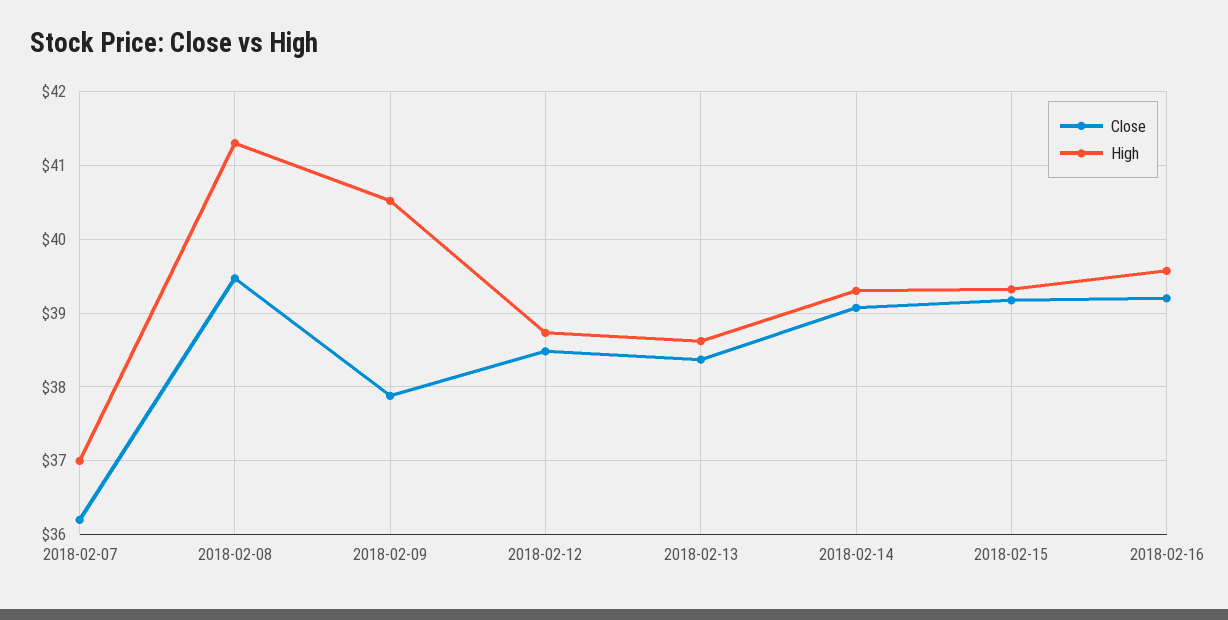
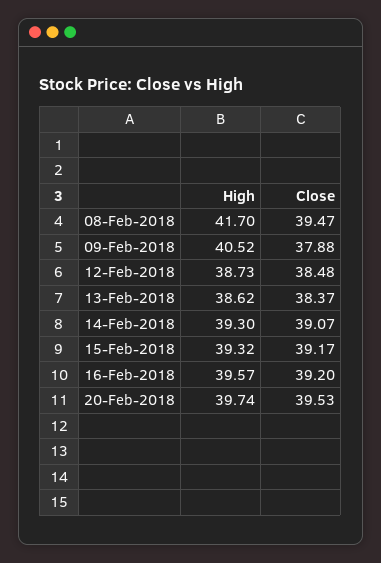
Close, 2018-02-07: 36.2 -> none
High, 2018-02-07: 37 -> none
High, 2018-02-08: 41.3 -> 41.7
High, 20-Feb-2018: none -> 39.74
Close, 20-Feb-2018: none -> 39.53

